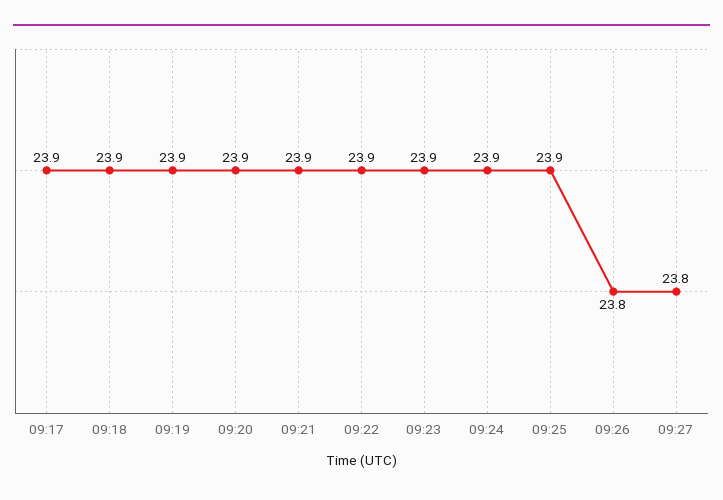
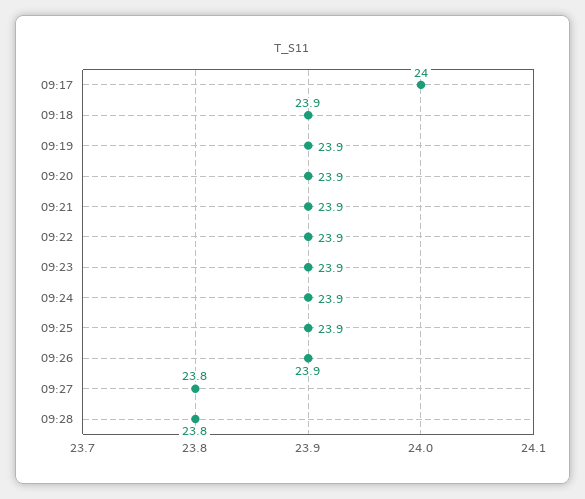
09:17: 23.9 -> 24
09:26: 23.8 -> 23.9
09:28: none -> 23.8

